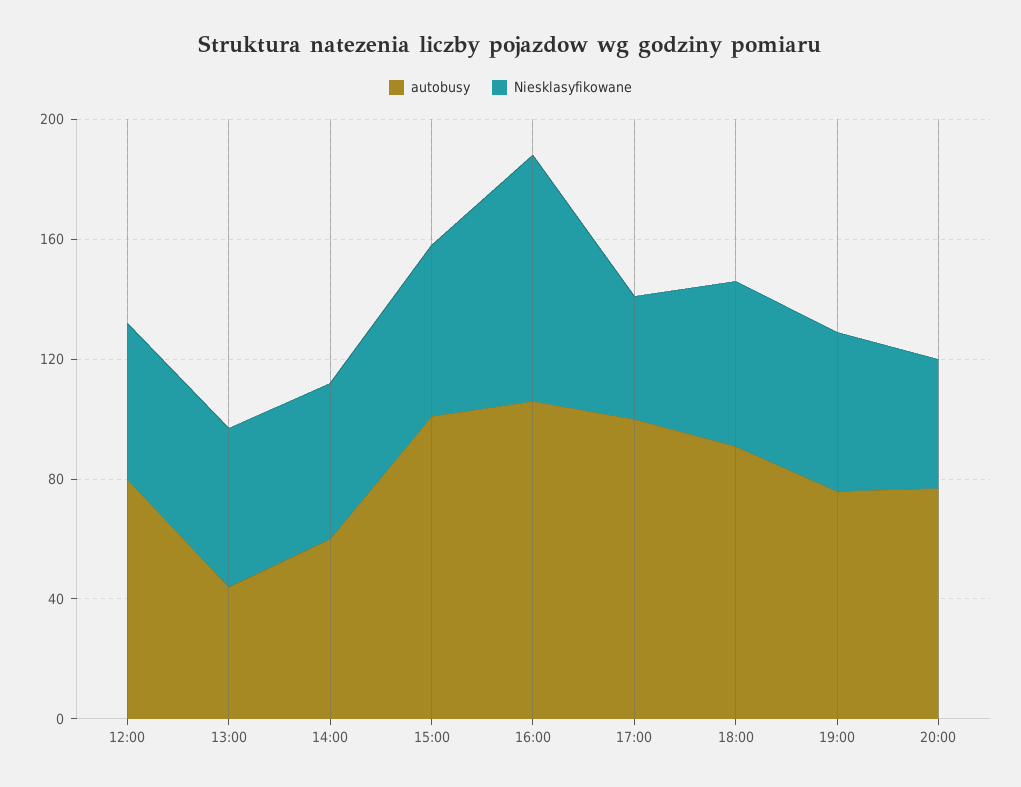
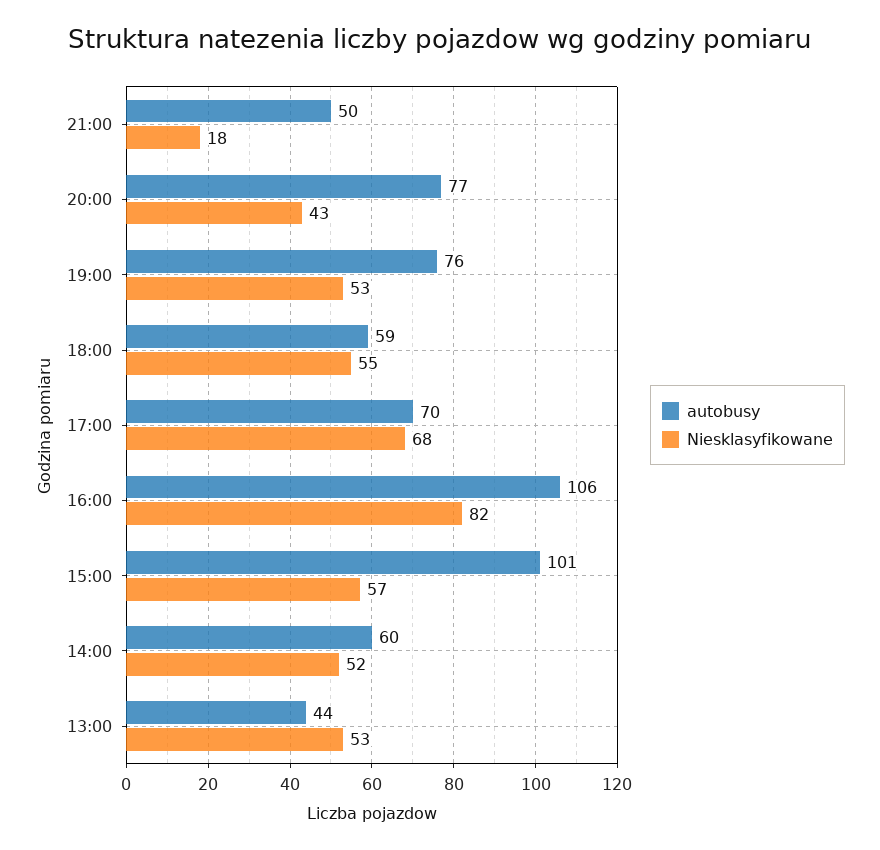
autobusy, 12:00: 80 -> none
Niesklasyfikowane, 12:00: 50 -> none
autobusy, 17:00: 100 -> 70
Niesklasyfikowane, 17:00: 40 -> 68
autobusy, 18:00: 90 -> 59
autobusy, 21:00: none -> 50
Niesklasyfikowane, 21:00: none -> 18

